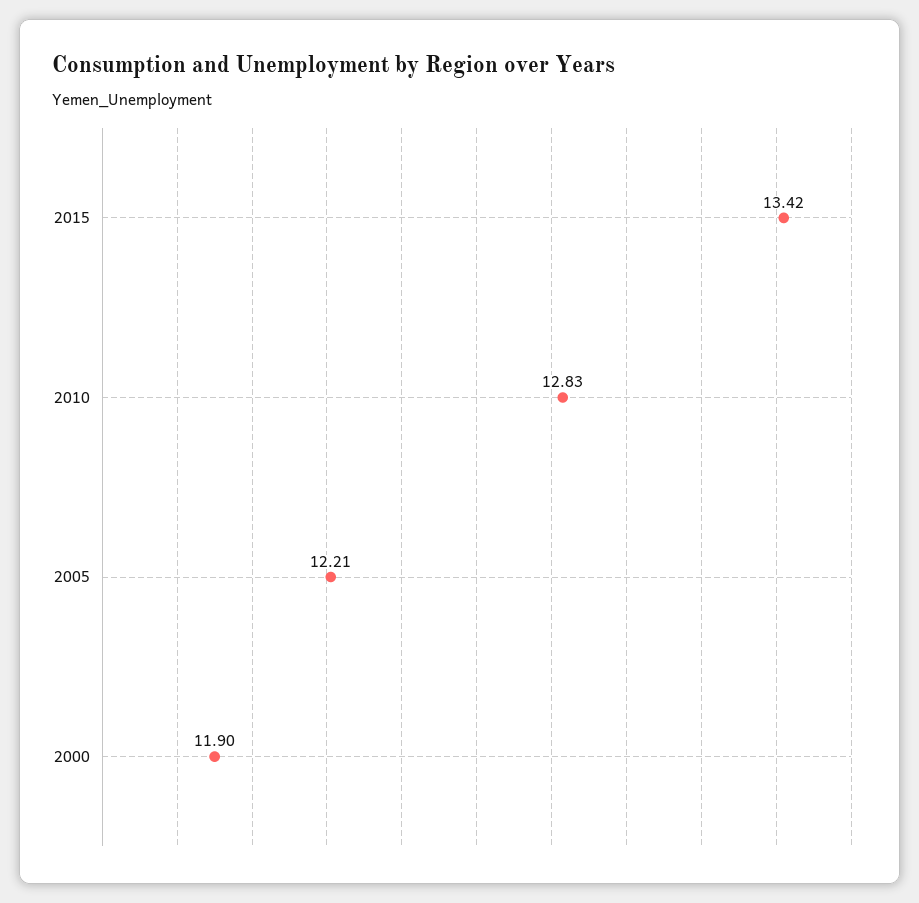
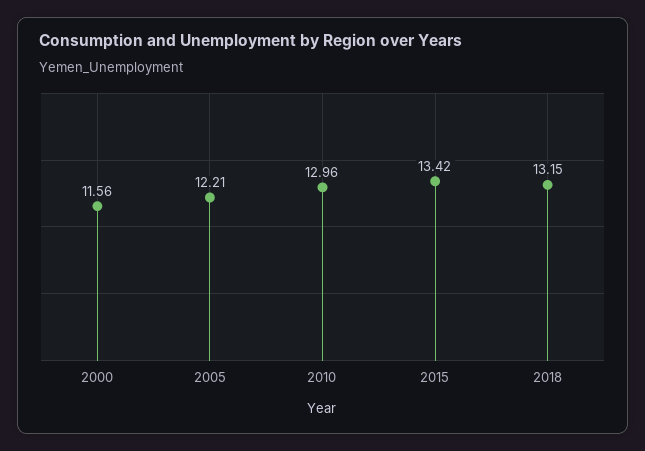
2010: 12.83 -> 12.96
2000: 11.9 -> 11.56
2018: none -> 13.15

